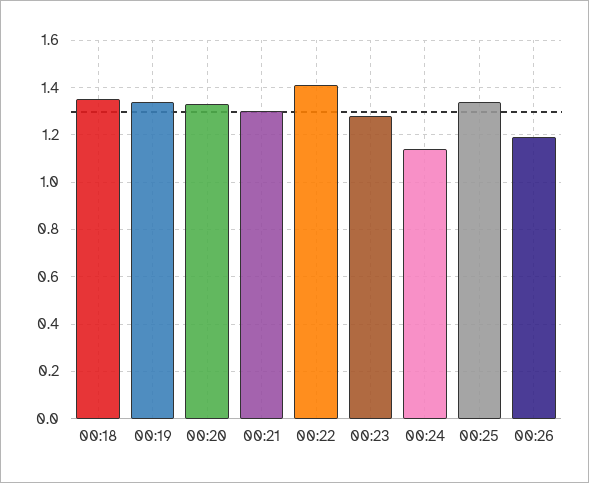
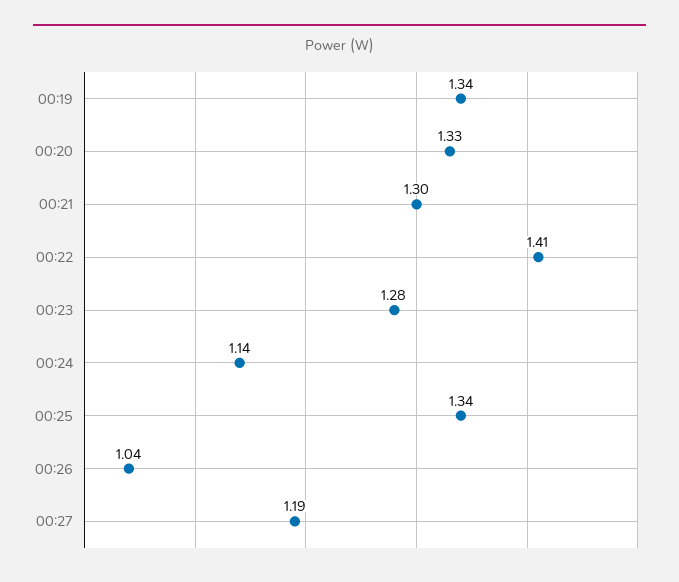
00:18: 1.35 -> none
00:26: 1.2 -> 1.04
00:27: none -> 1.19

